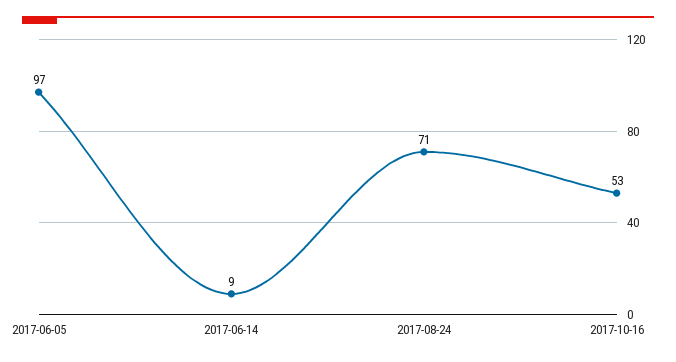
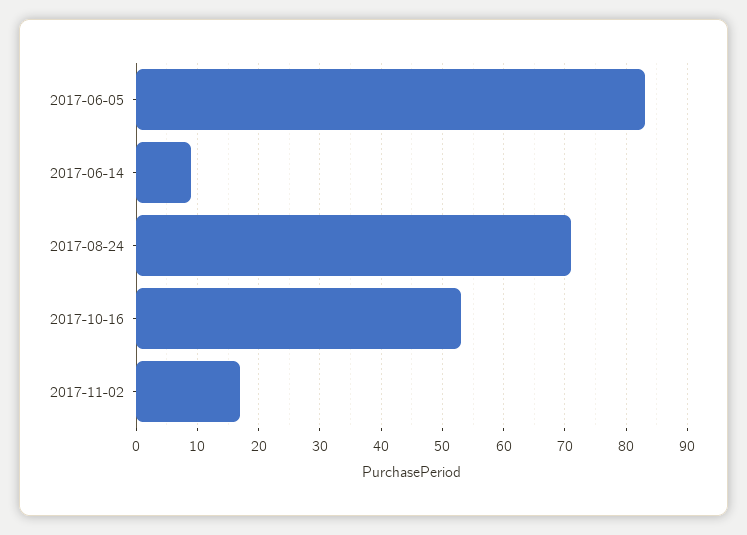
2017-06-05: 97 -> 83
2017-11-02: none -> 17

